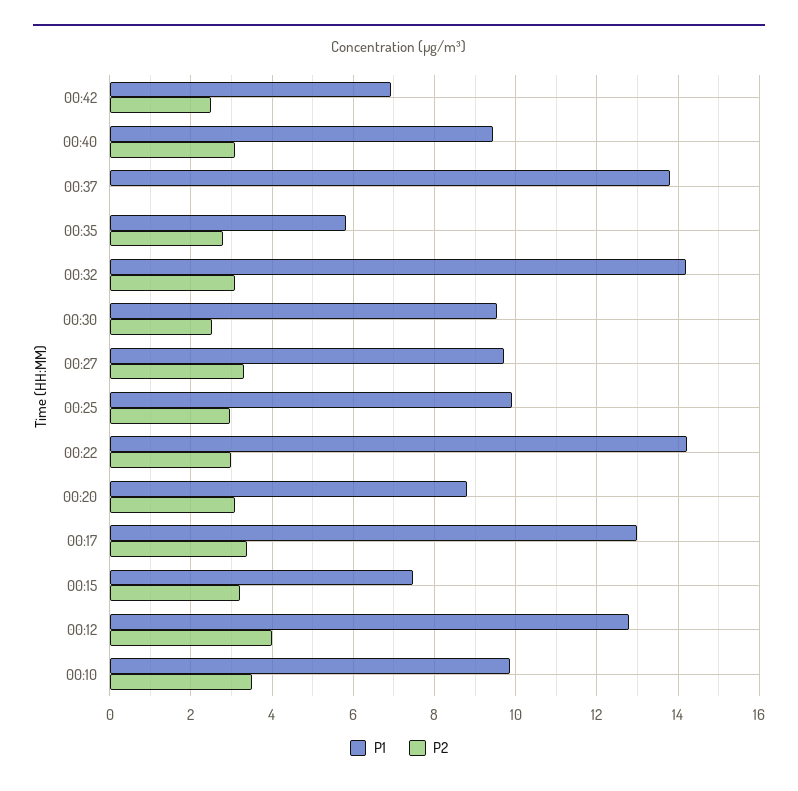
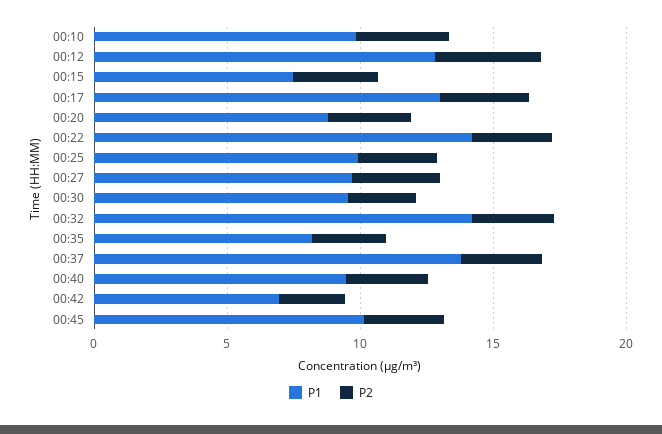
P2, 00:37: 0 -> 3
P1, 00:35: 5.8 -> 8
P1, 00:45: none -> 10
P2, 00:45: none -> 3

